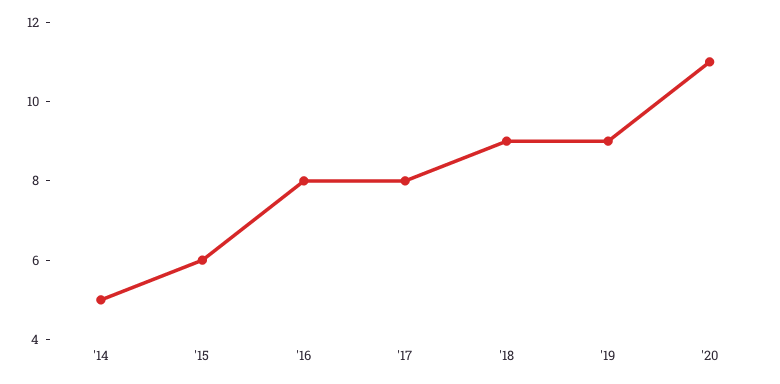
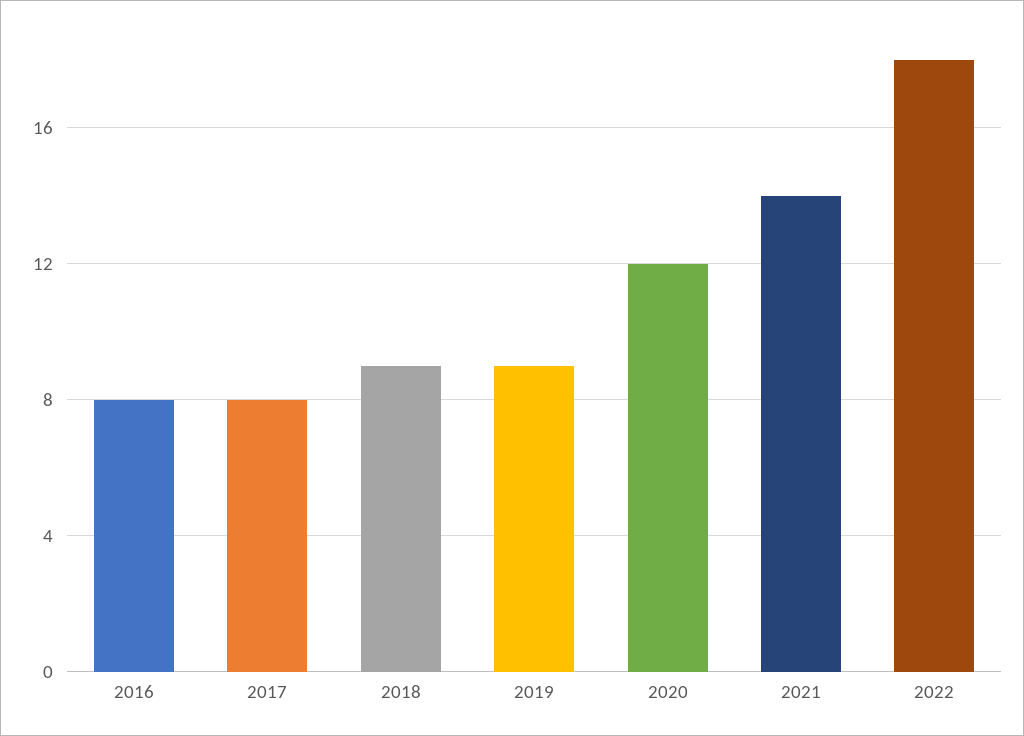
'14: 5 -> none
'15: 6 -> none
'20: 11 -> 12
2021: none -> 14
2022: none -> 18

